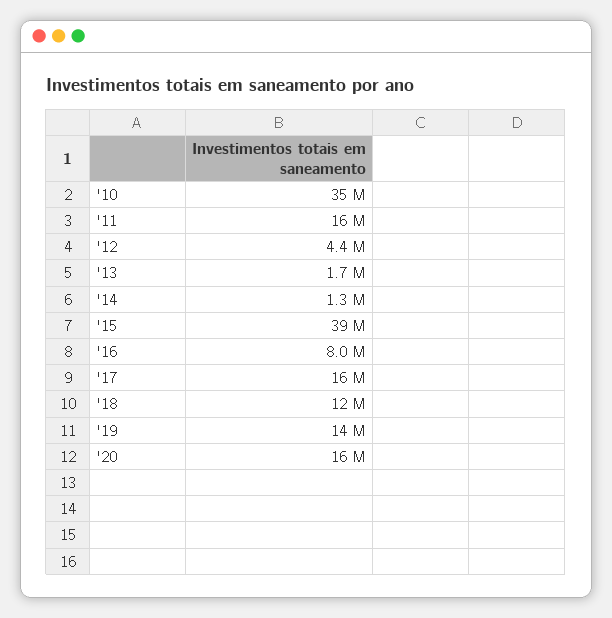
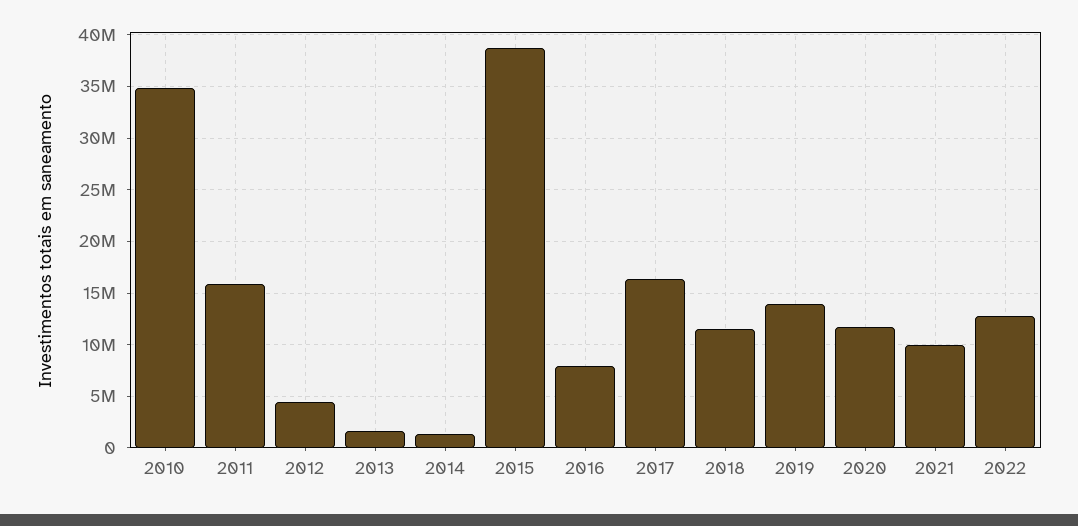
'20: 16000000 -> 12000000
2021: none -> 10000000
2022: none -> 13000000

